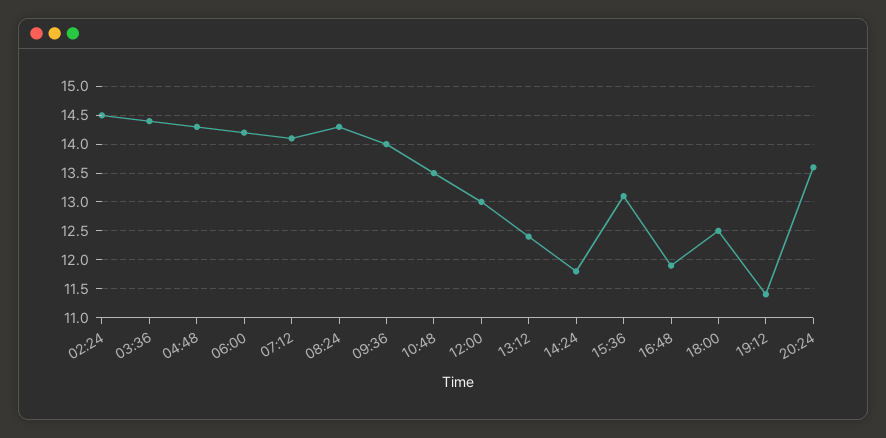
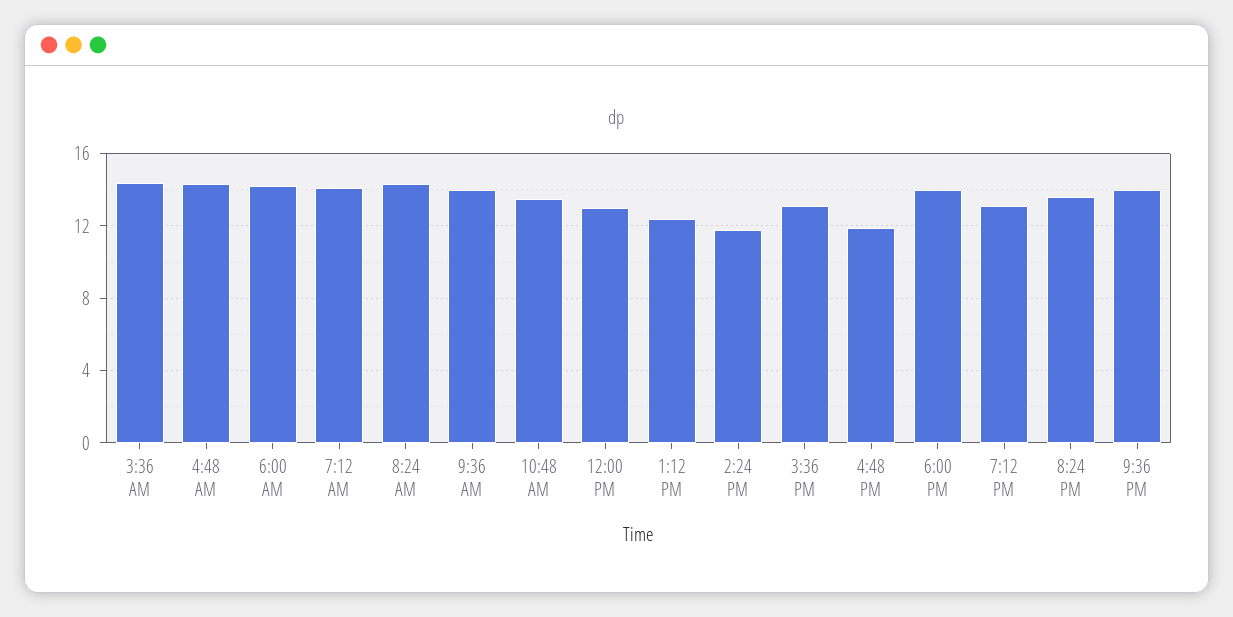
02:24: 14.5 -> none
18:00: 12.5 -> 14
19:12: 11.5 -> 13
9:36 PM: none -> 14

